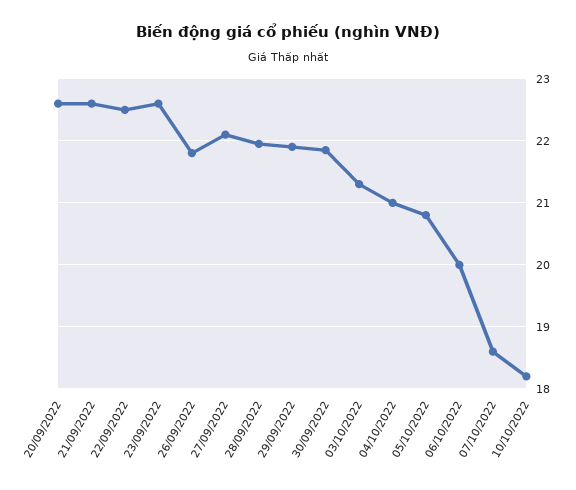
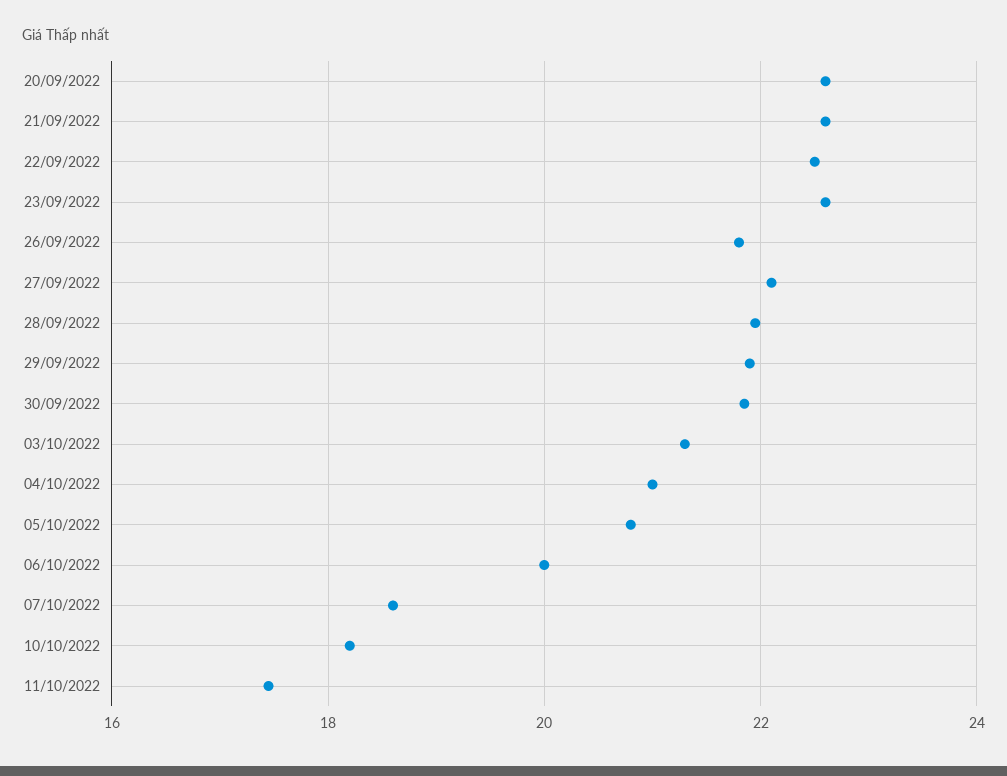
11/10/2022: none -> 17.4

